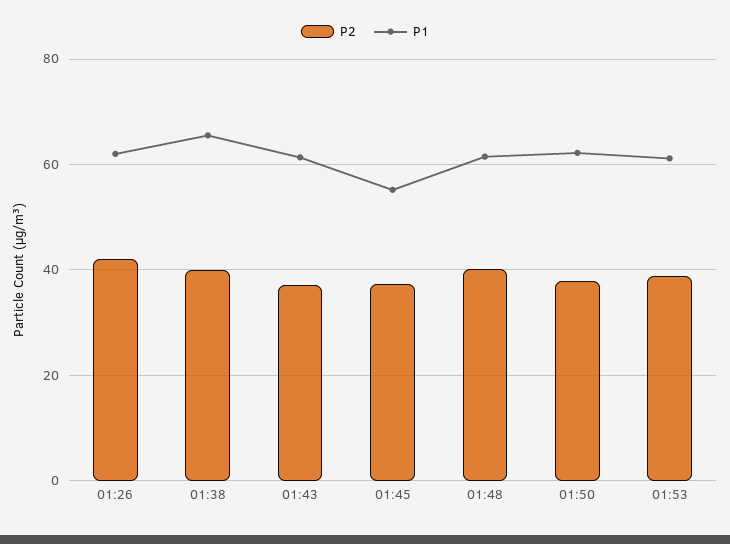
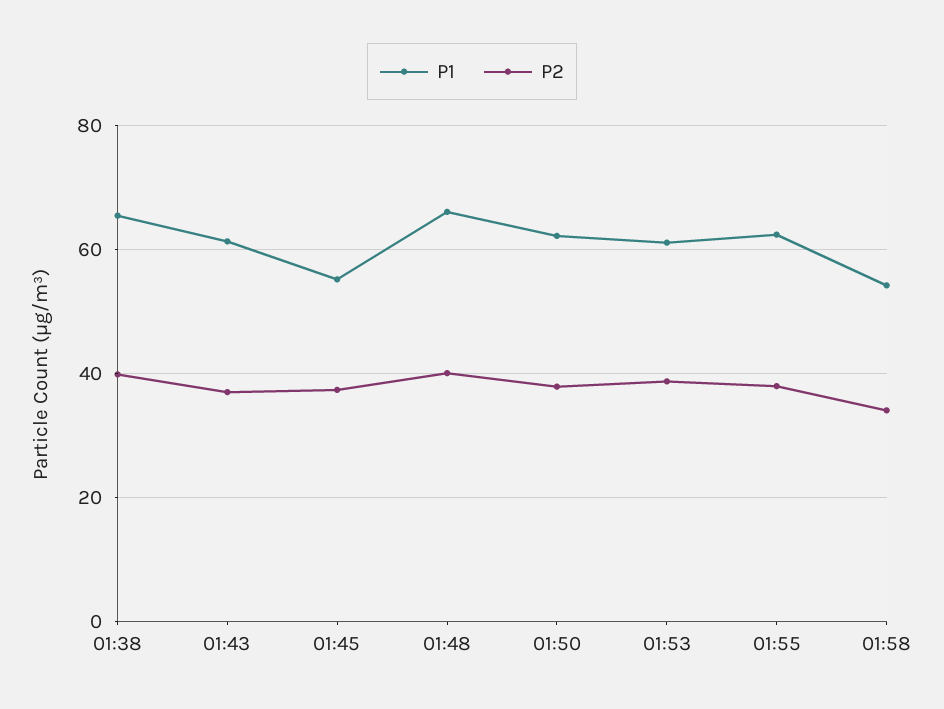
P2, 01:26: 42 -> none
P1, 01:26: 62 -> none
P1, 01:48: 62 -> 66
P1, 01:55: none -> 62
P2, 01:55: none -> 38
P1, 01:58: none -> 54
P2, 01:58: none -> 34

